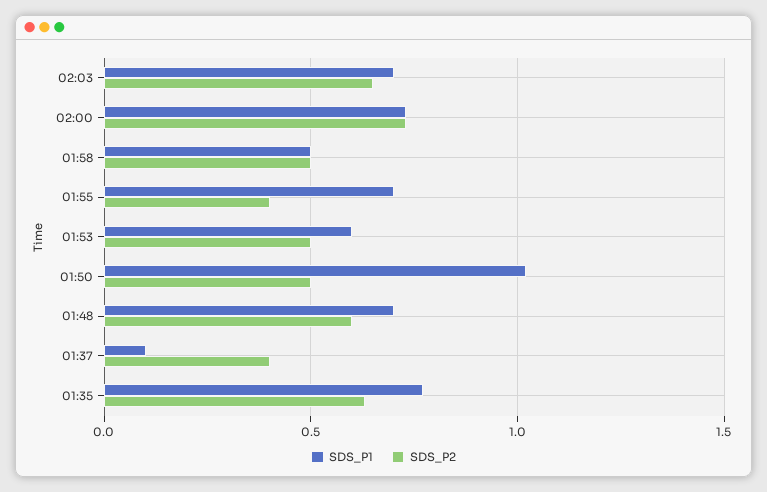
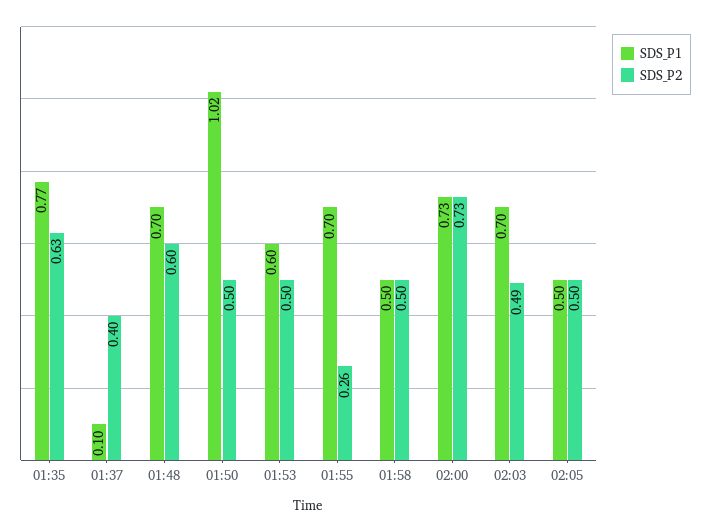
SDS_P2, 02:03: 0.65 -> 0.49
SDS_P2, 01:55: 0.4 -> 0.26
SDS_P1, 02:05: none -> 0.5
SDS_P2, 02:05: none -> 0.5

